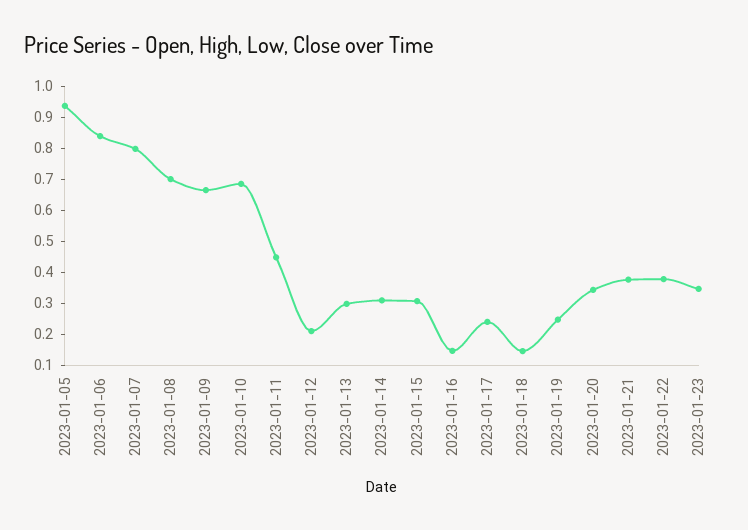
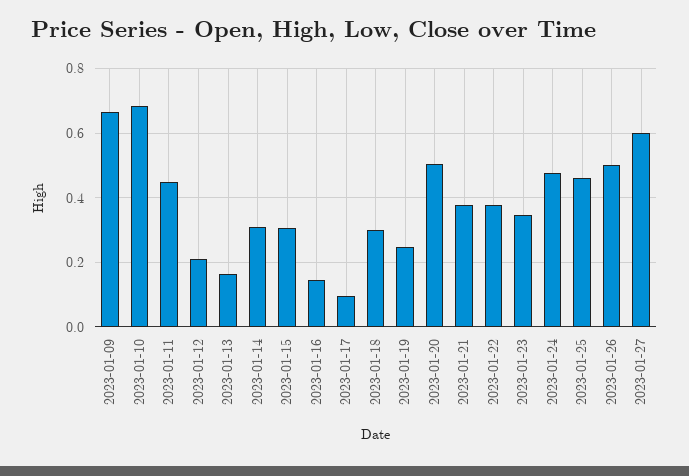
2023-01-05: 0.95 -> none
2023-01-06: 0.85 -> none
2023-01-07: 0.8 -> none
2023-01-08: 0.7 -> none
2023-01-13: 0.3 -> 0.16
2023-01-17: 0.25 -> 0.1
2023-01-18: 0.15 -> 0.3
2023-01-20: 0.35 -> 0.5
2023-01-24: none -> 0.48
2023-01-25: none -> 0.46
2023-01-26: none -> 0.5
2023-01-27: none -> 0.6

